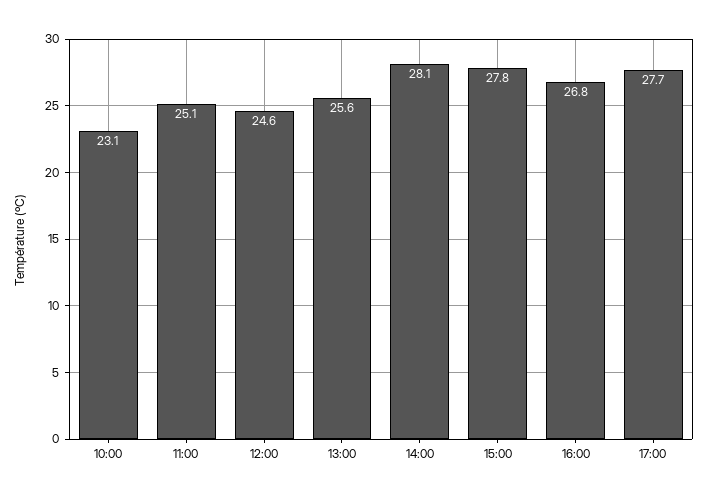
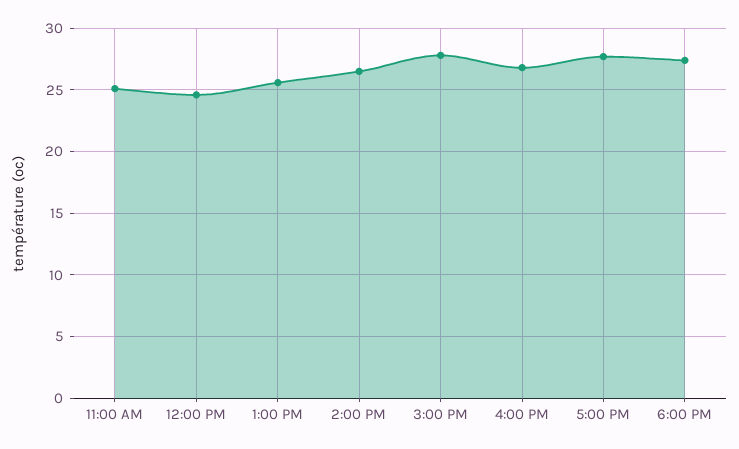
10:00: 23.1 -> none
14:00: 28.1 -> 26.5
6:00 PM: none -> 27.5

